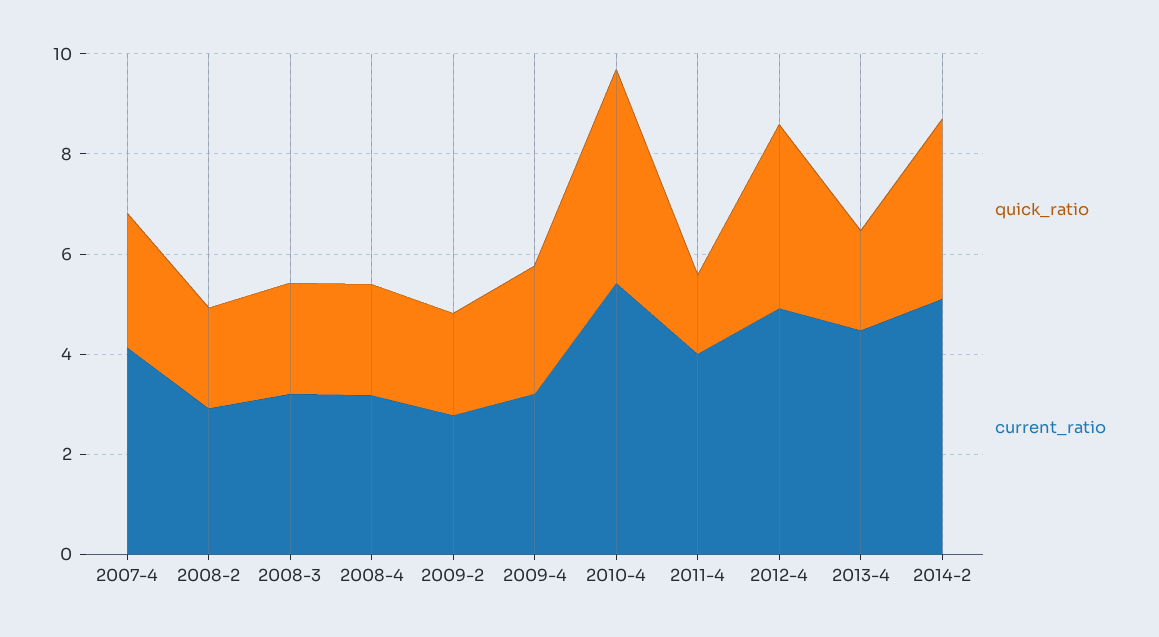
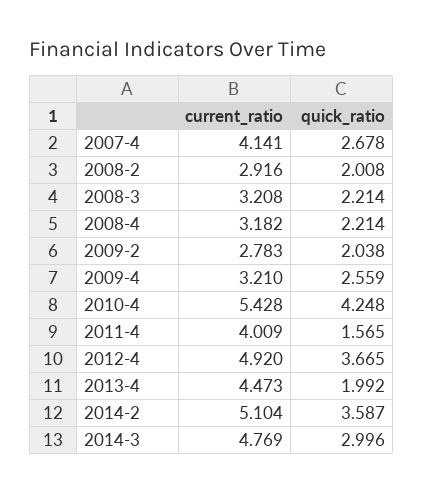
current_ratio, 2014-3: none -> 4.769
quick_ratio, 2014-3: none -> 2.996

